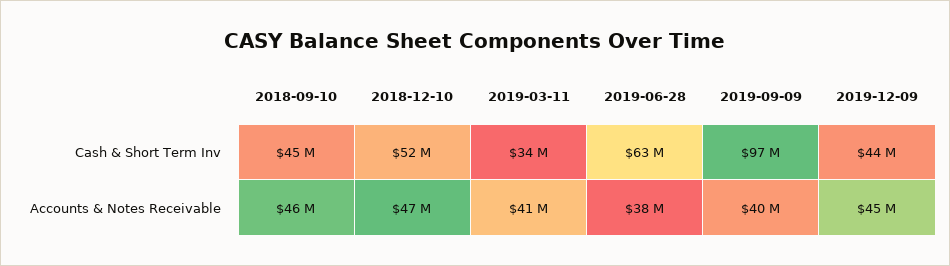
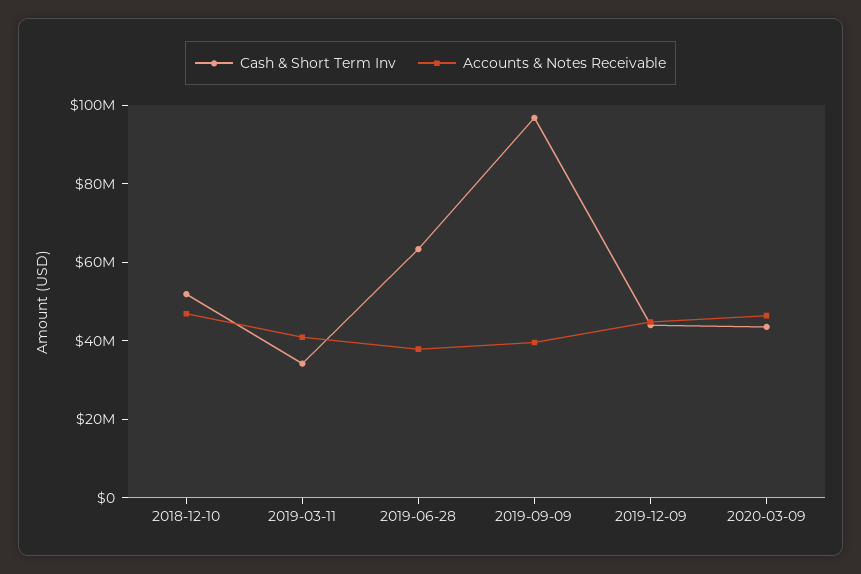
Cash & Short Term Inv, 2018-09-10: 45000000 -> none
Accounts & Notes Receivable, 2018-09-10: 46000000 -> none
Cash & Short Term Inv, 2020-03-09: none -> 45000000
Accounts & Notes Receivable, 2020-03-09: none -> 45000000

